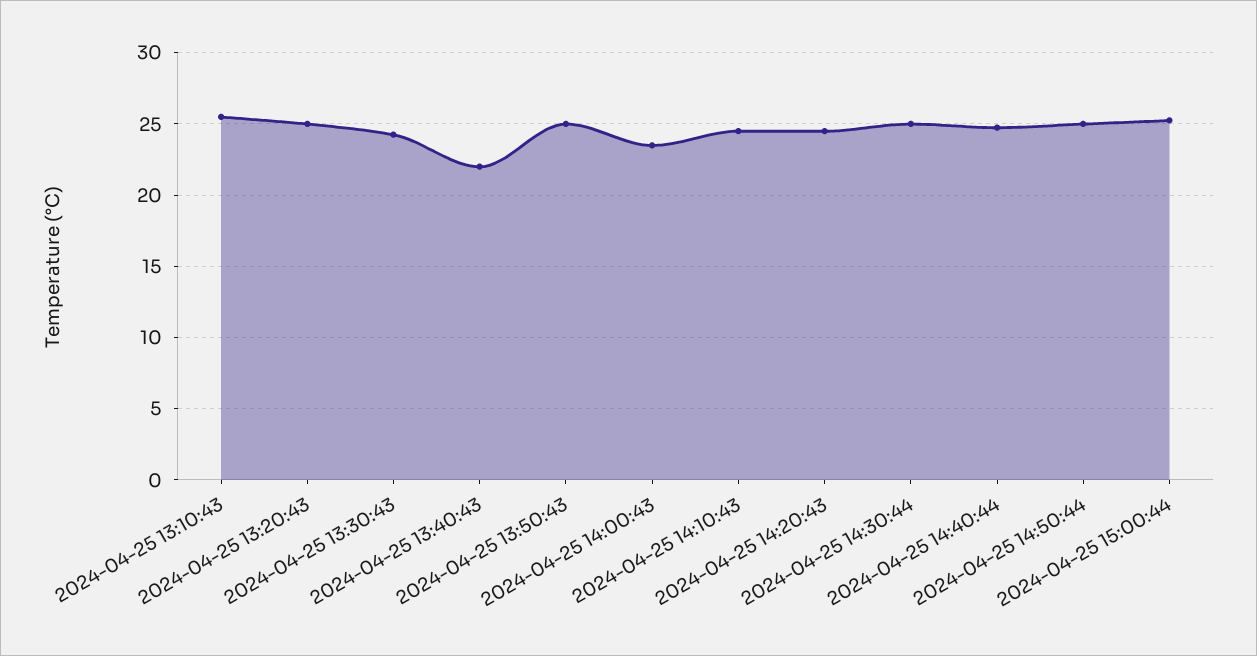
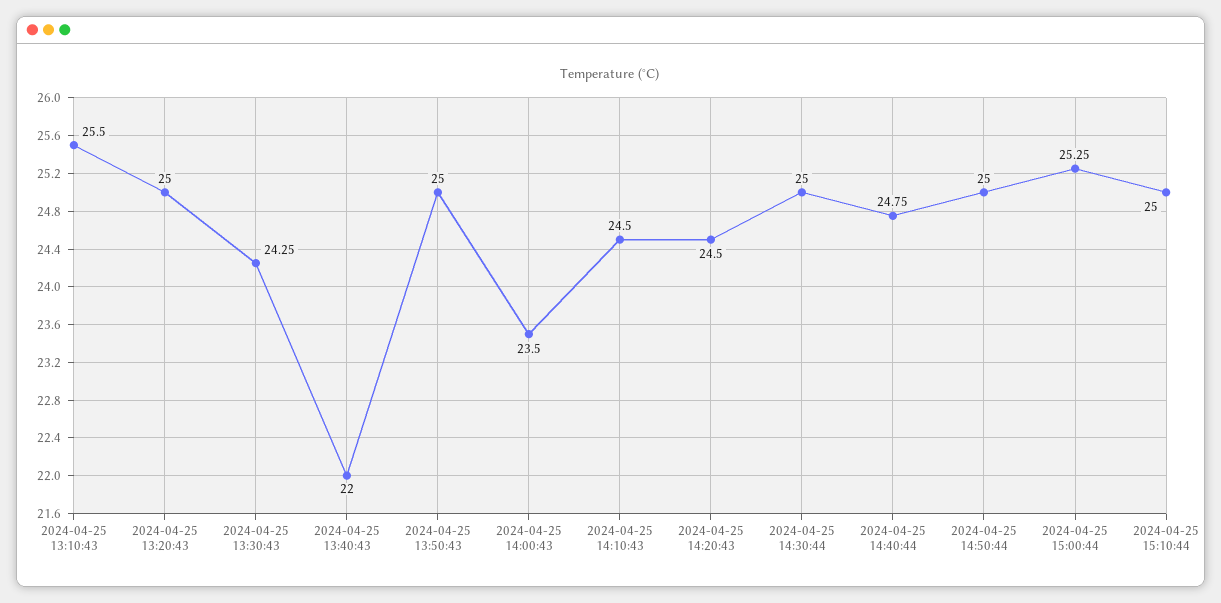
2024-04-25 15:10:44: none -> 25

